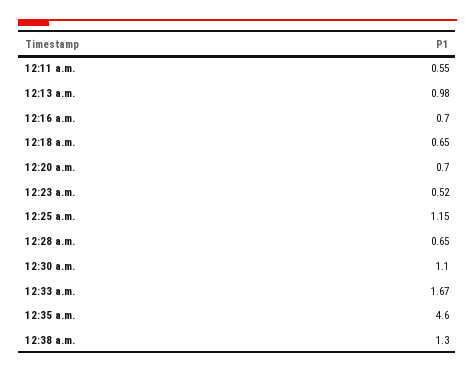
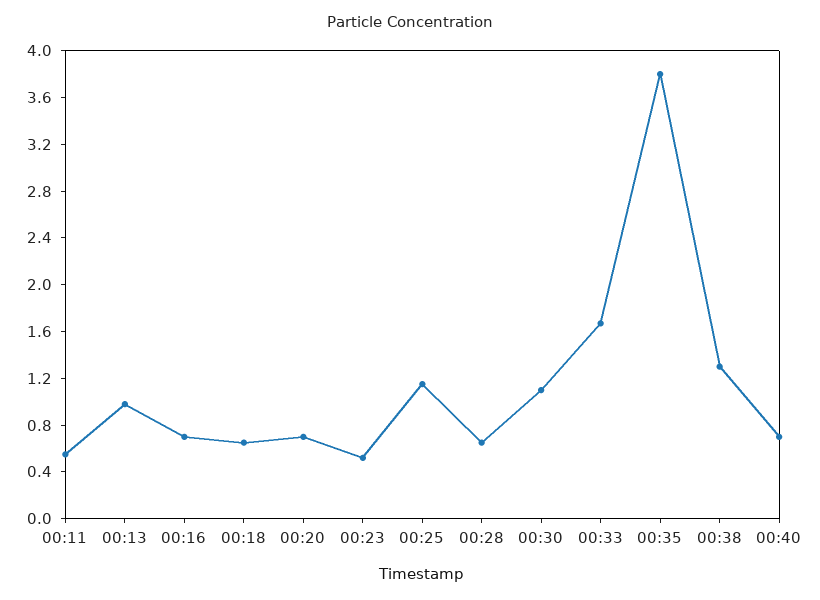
12:35 a.m.: 4.6 -> 3.8
00:40: none -> 0.7

